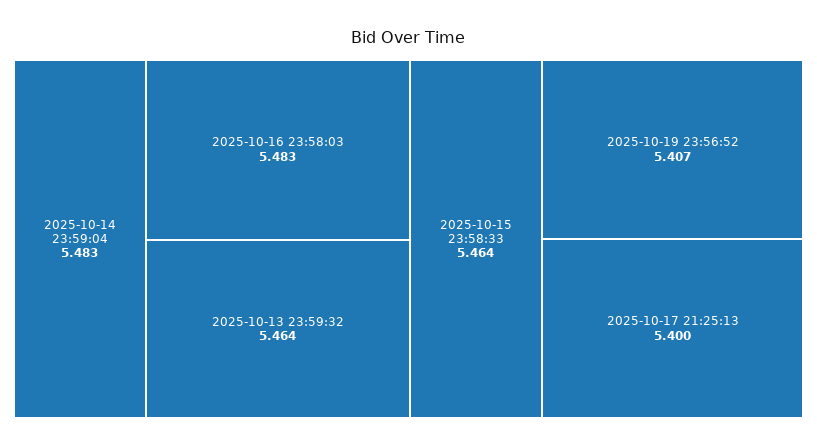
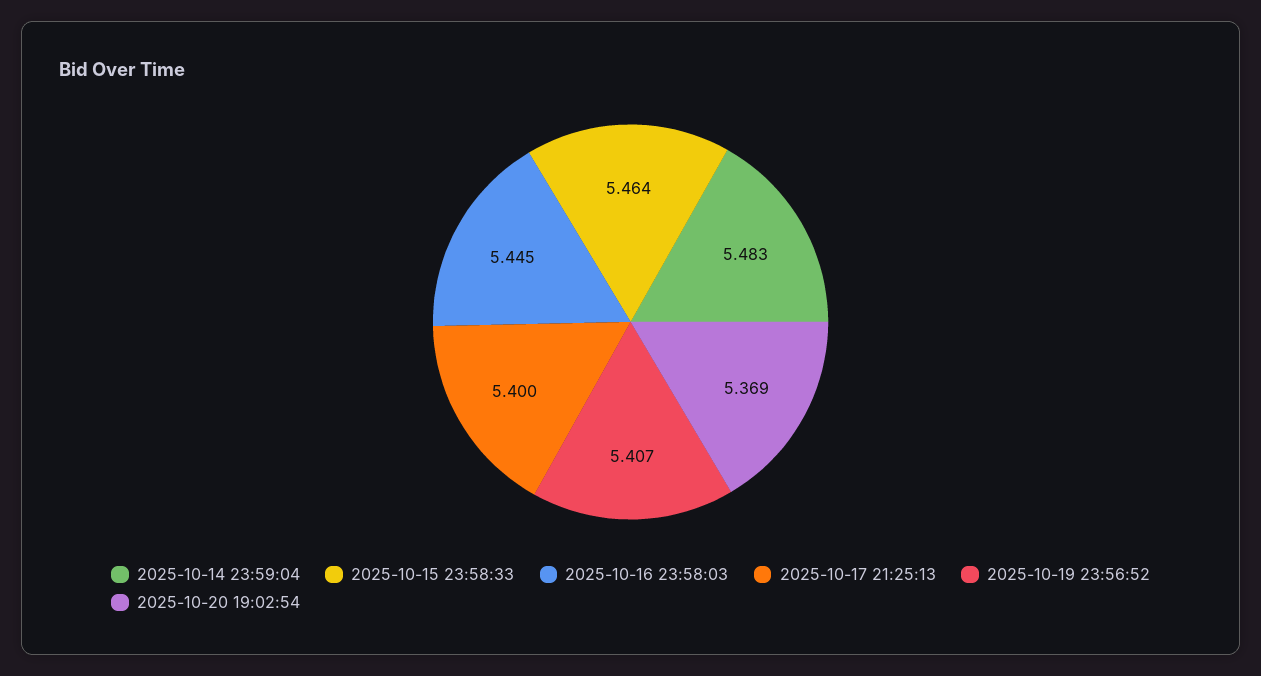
2025-10-16 23:58:03: 5.483 -> 5.445
2025-10-13 23:59:32: 5.464 -> none
2025-10-20 19:02:54: none -> 5.369

